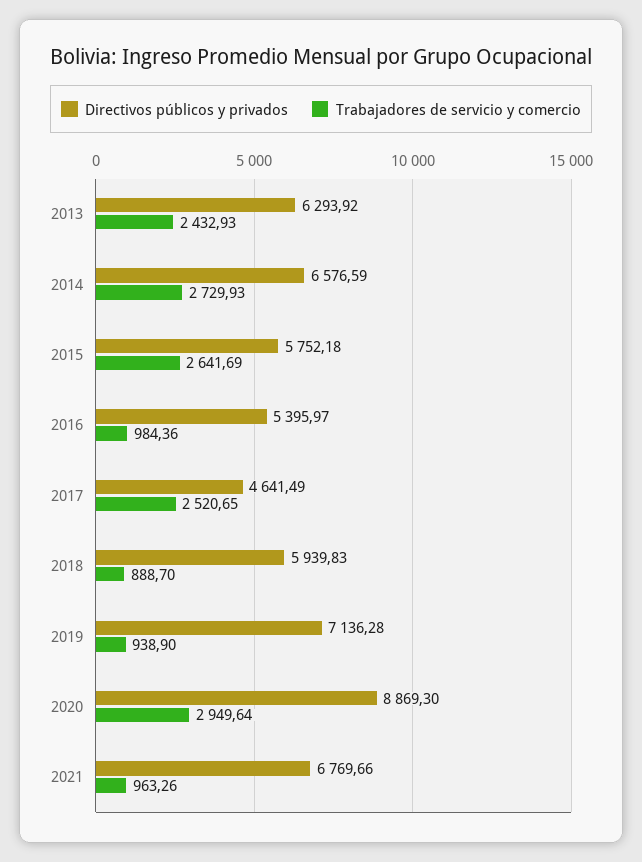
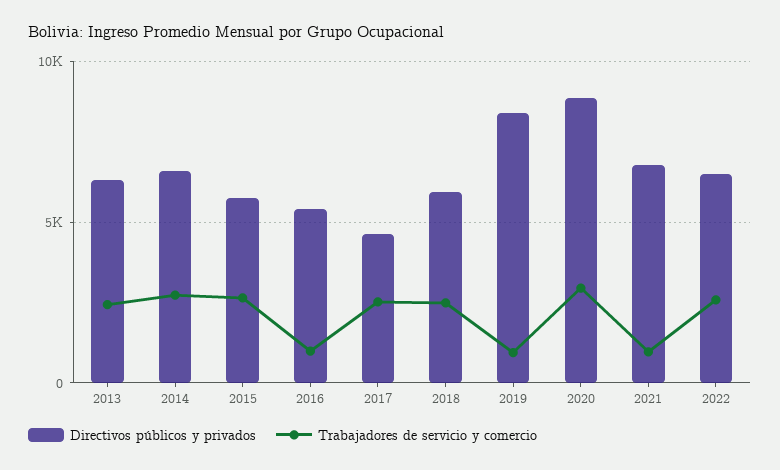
Trabajadores de servicio y comercio, 2018: 888.7 -> 2500
Directivos públicos y privados, 2019: 7136.28 -> 8500
Directivos públicos y privados, 2022: none -> 6500
Trabajadores de servicio y comercio, 2022: none -> 2500

